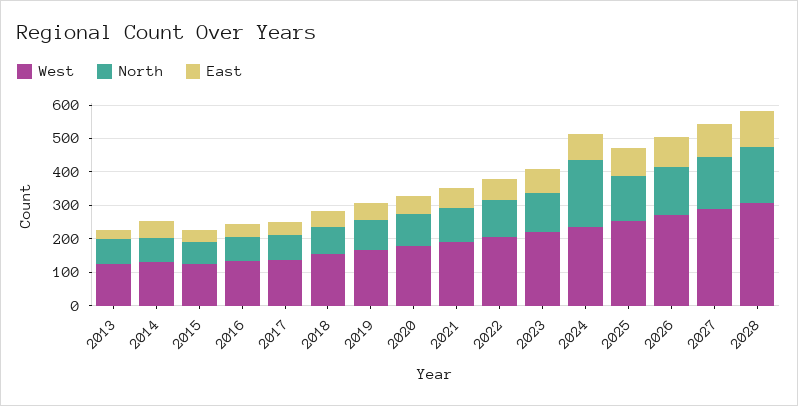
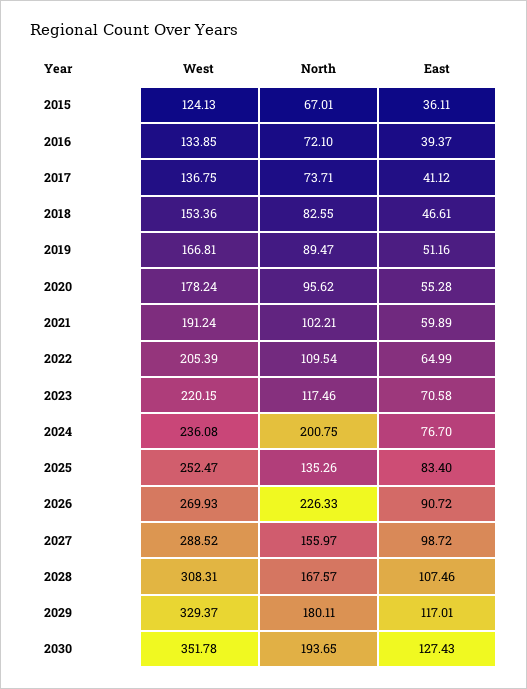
West, 2013: 125 -> none
North, 2013: 75 -> none
East, 2013: 25 -> none
West, 2014: 125 -> none
North, 2014: 75 -> none
East, 2014: 50 -> none
North, 2026: 150 -> 226.33
West, 2029: none -> 329.37
North, 2029: none -> 180.11
East, 2029: none -> 117.01
West, 2030: none -> 351.78
North, 2030: none -> 193.65
East, 2030: none -> 127.43

